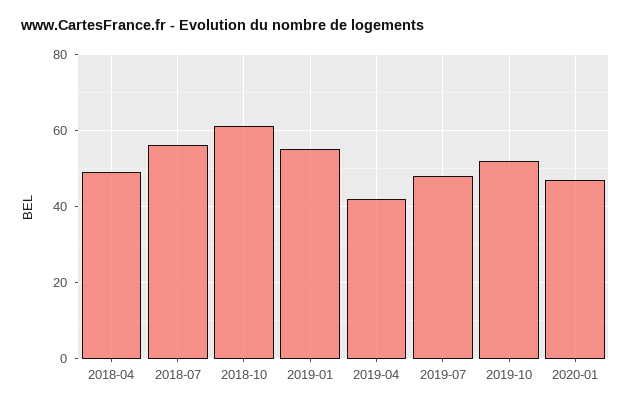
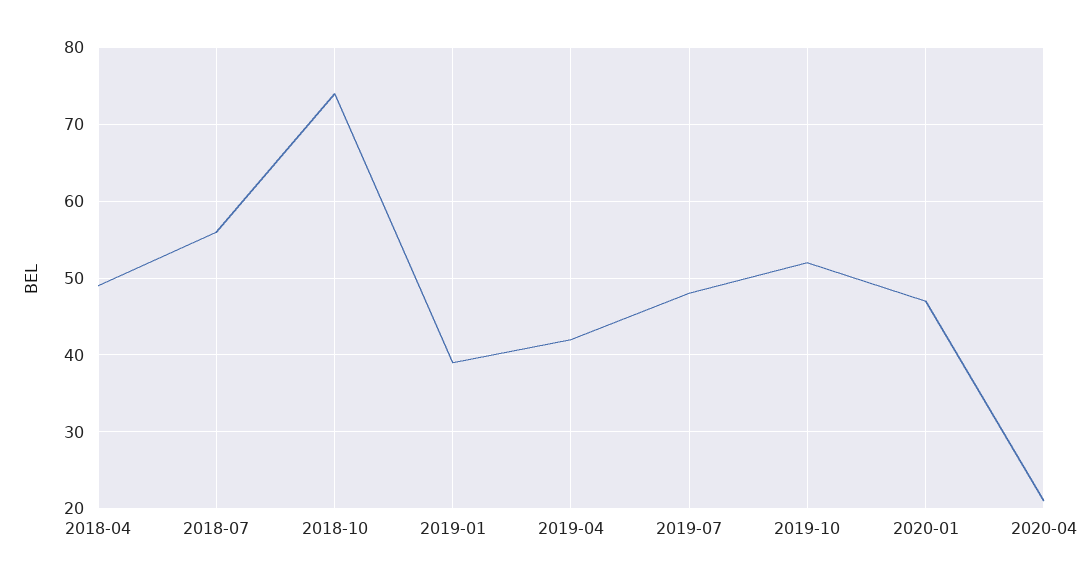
2018-10: 60 -> 74
2019-01: 55 -> 39
2020-04: none -> 21

